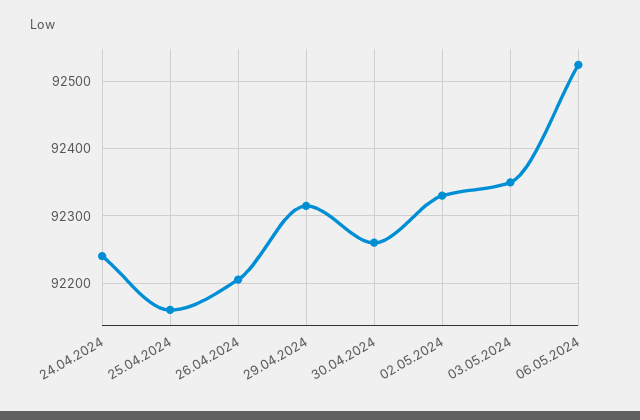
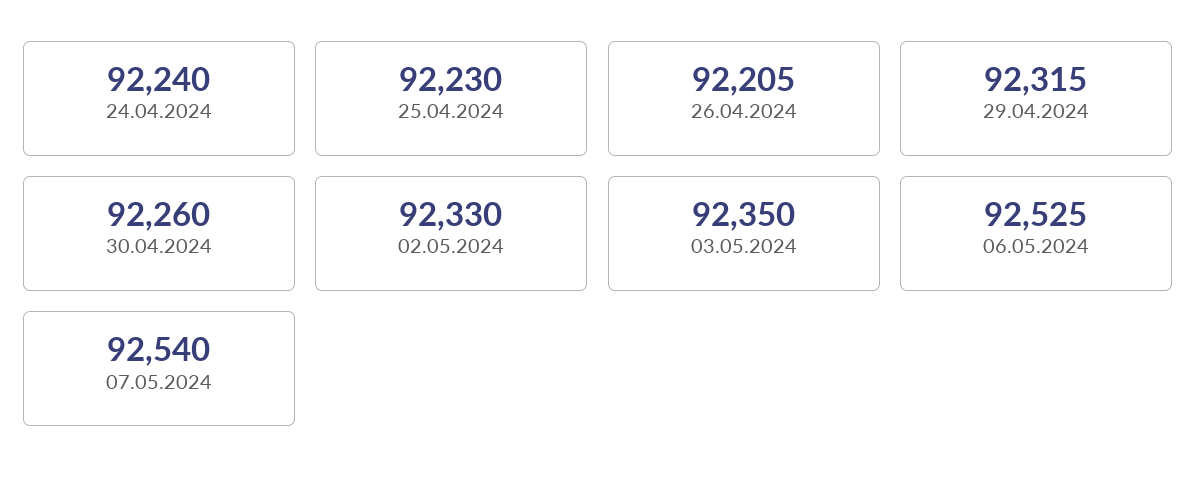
25.04.2024: 92160 -> 92230
07.05.2024: none -> 92540

